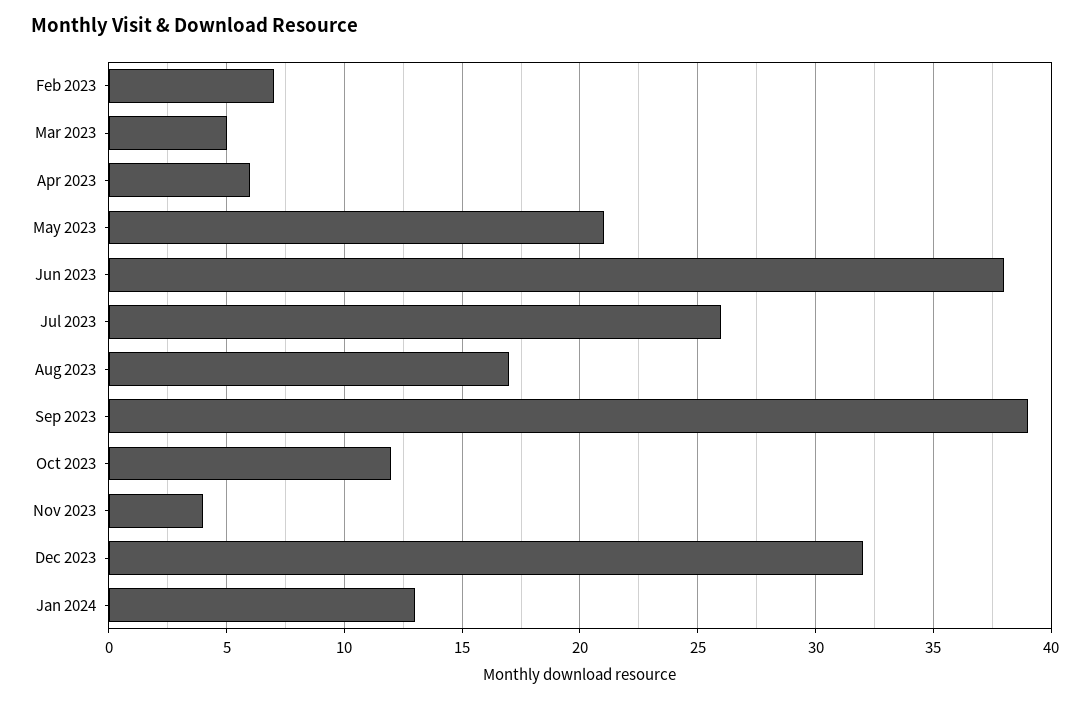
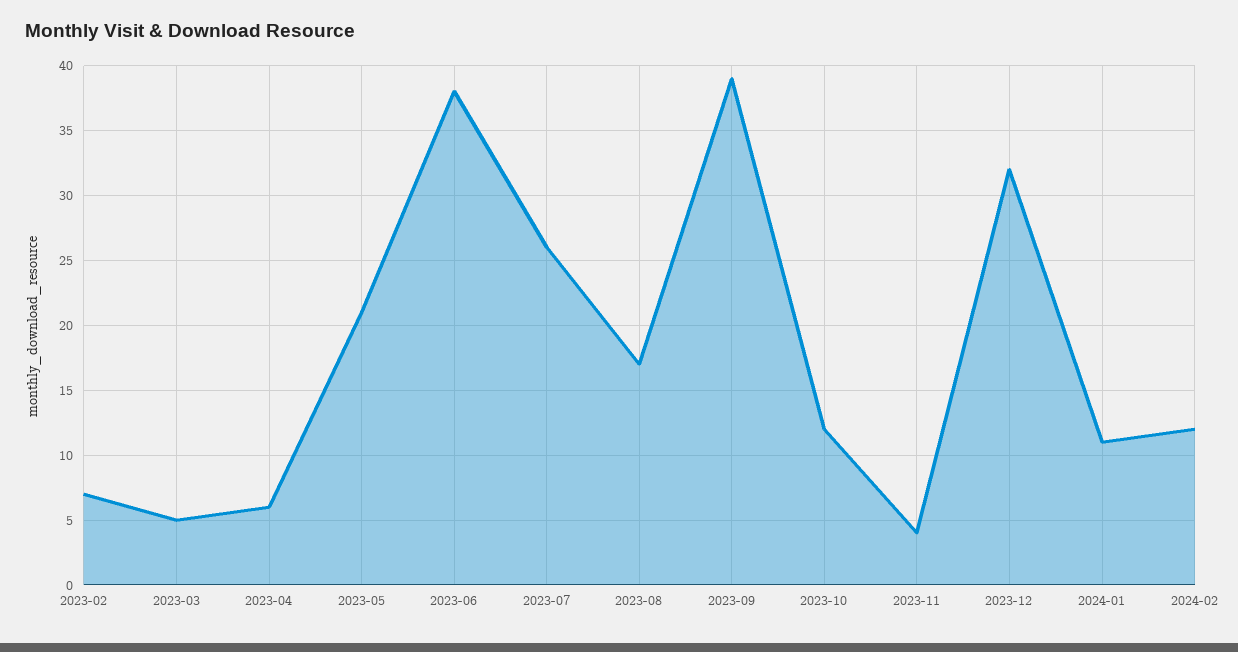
Jan 2024: 13 -> 11
2024-02: none -> 12

